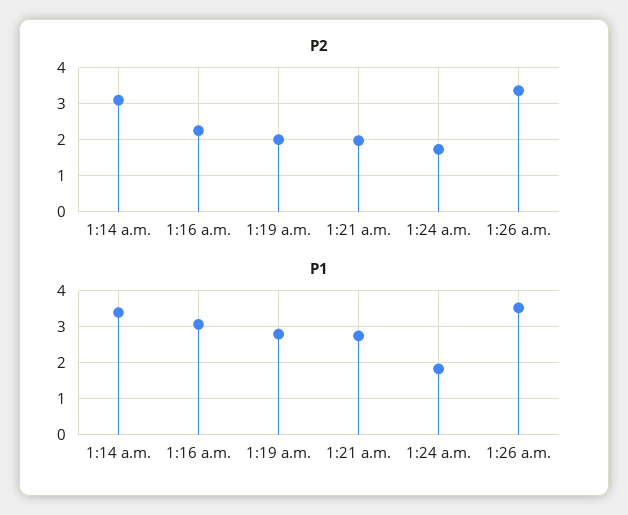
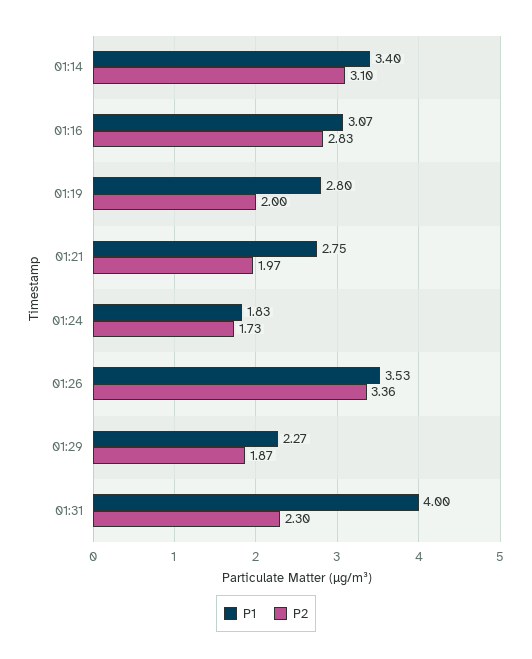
P2, 1:16 a.m.: 2.2 -> 2.83
P1, 01:29: none -> 2.27
P2, 01:29: none -> 1.87
P1, 01:31: none -> 4
P2, 01:31: none -> 2.3

